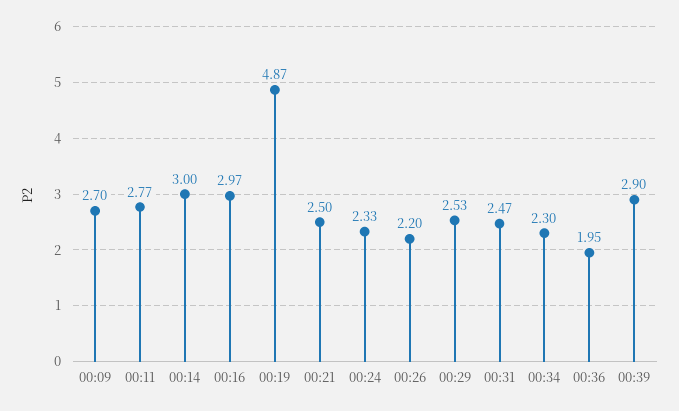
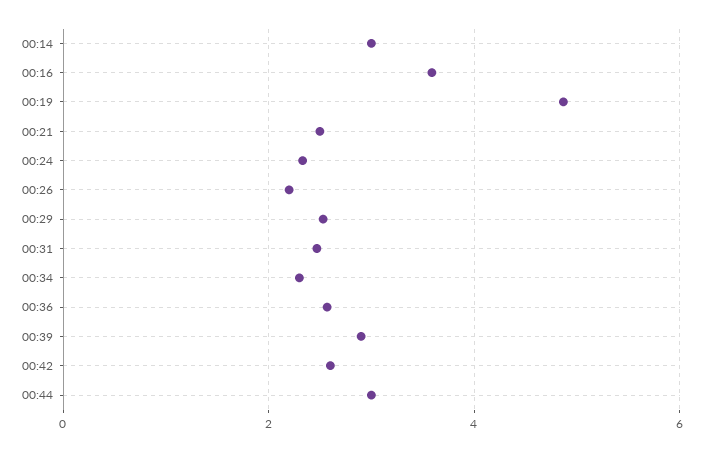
00:09: 2.7 -> none
00:11: 2.77 -> none
00:16: 2.97 -> 3.6
00:36: 1.95 -> 2.6
00:42: none -> 2.6
00:44: none -> 3

